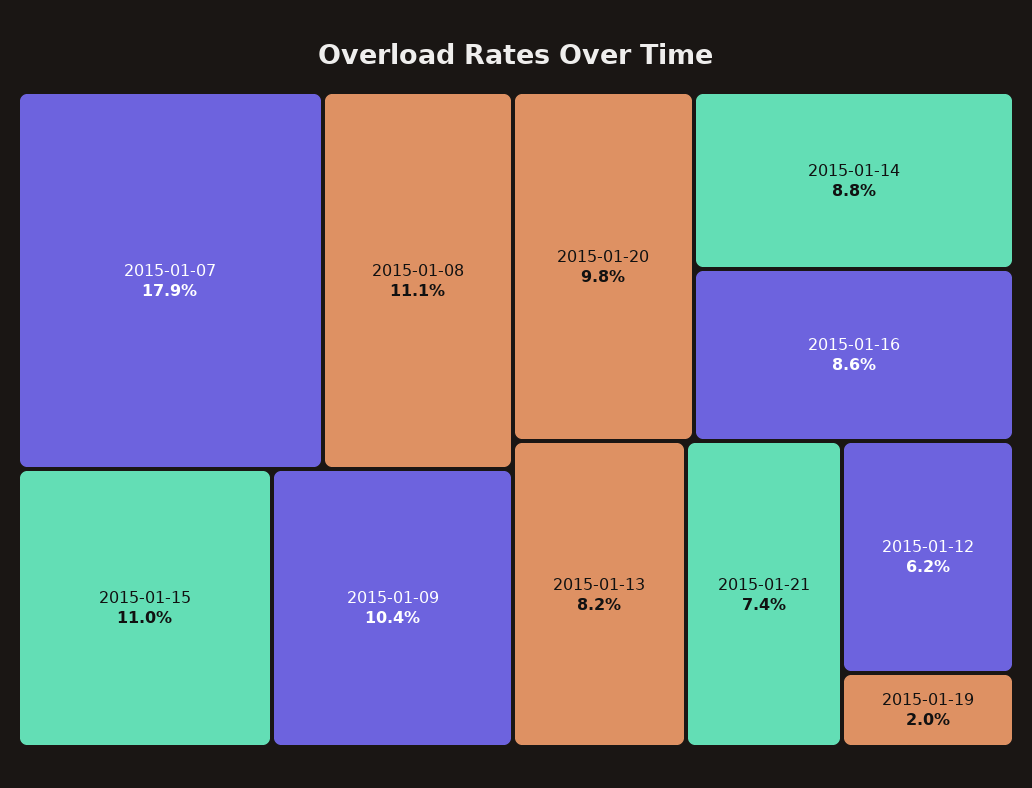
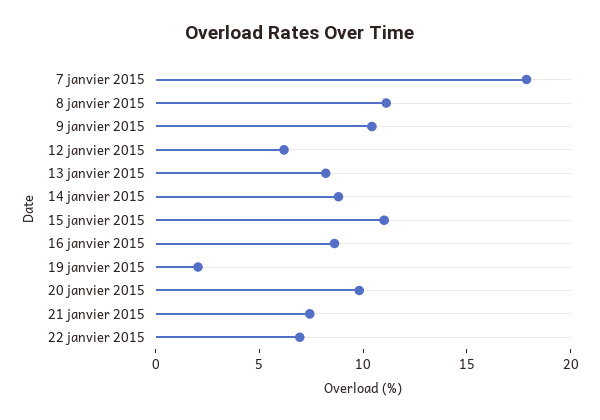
22 janvier 2015: none -> 7

